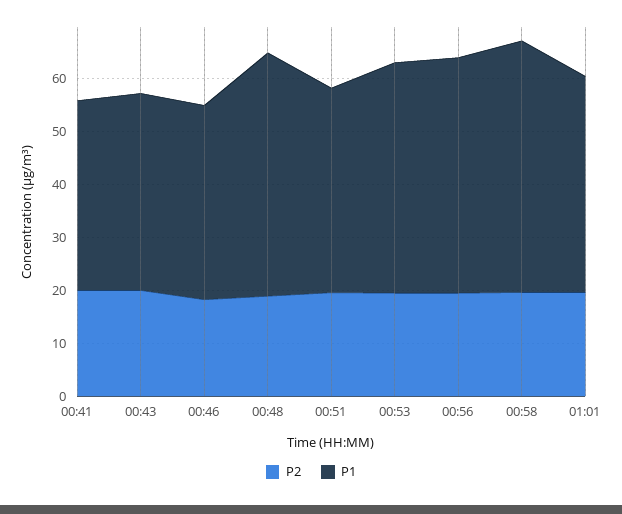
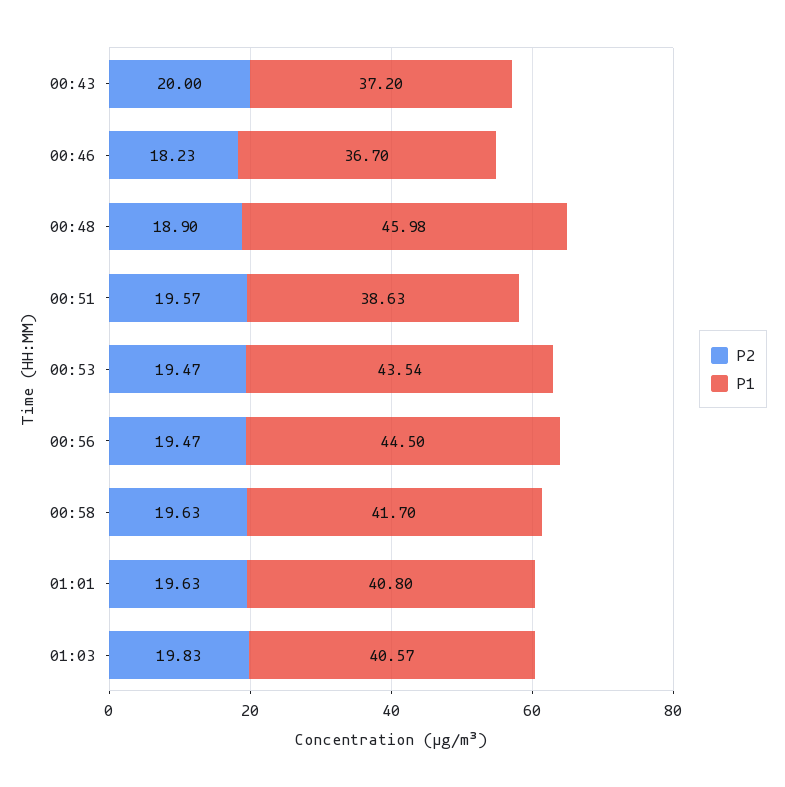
P2, 00:41: 20 -> none
P1, 00:41: 36 -> none
P1, 00:58: 48 -> 41.7
P2, 01:03: none -> 19.83
P1, 01:03: none -> 40.57

